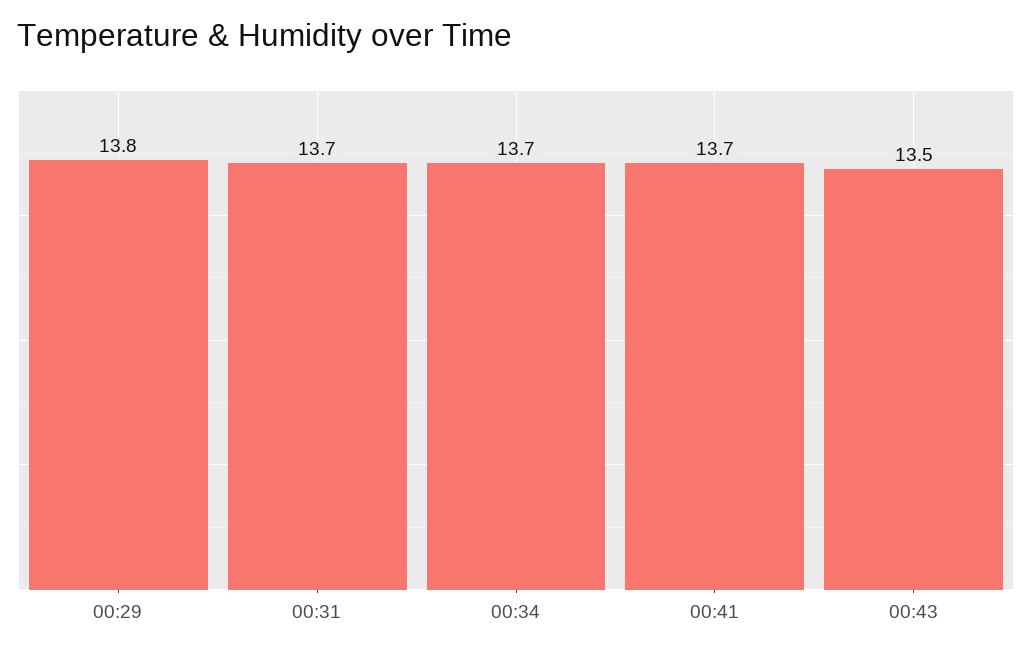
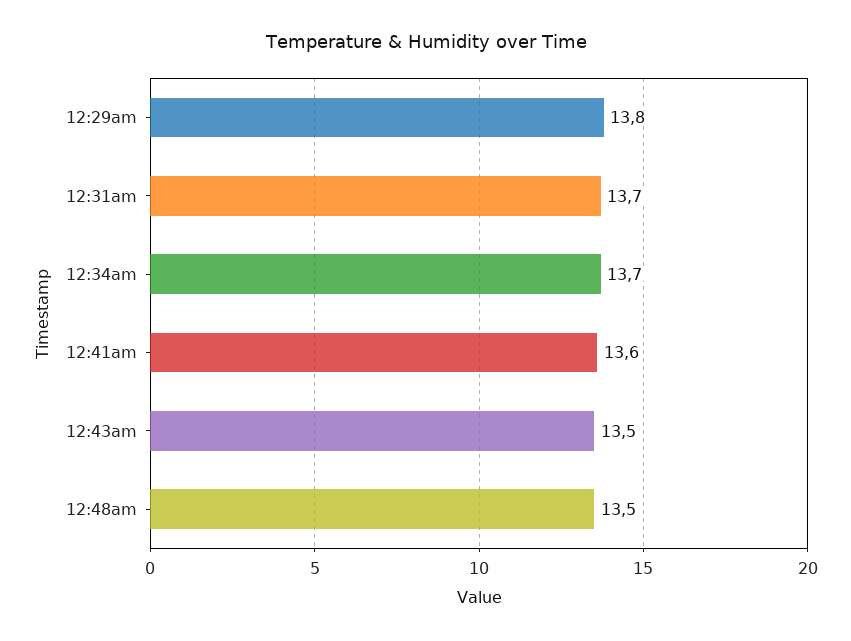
00:41: 13.7 -> 13.6
12:48am: none -> 13.5

